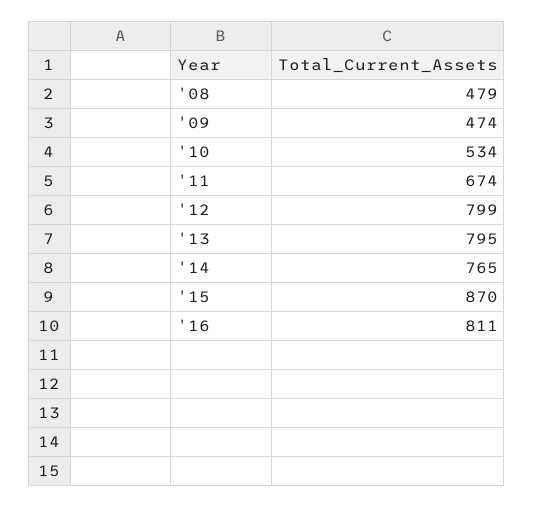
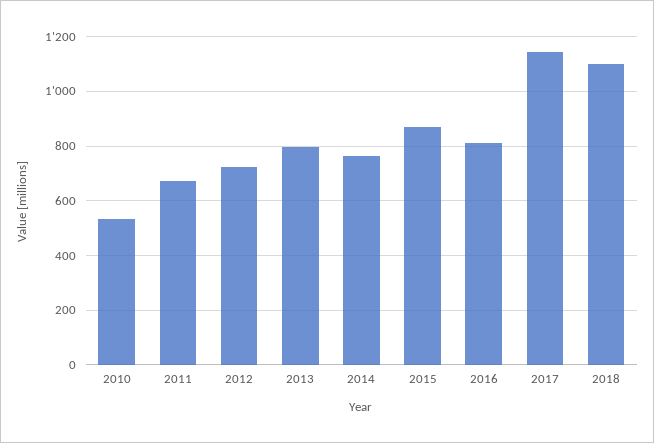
'08: 479 -> none
'09: 474 -> none
'12: 799 -> 725
2017: none -> 1150
2018: none -> 1100

